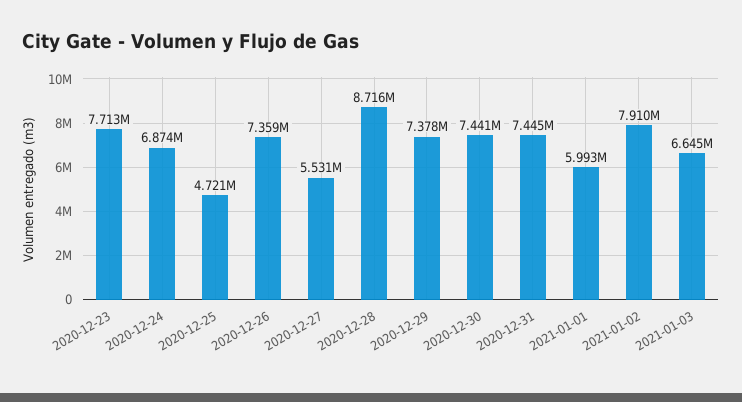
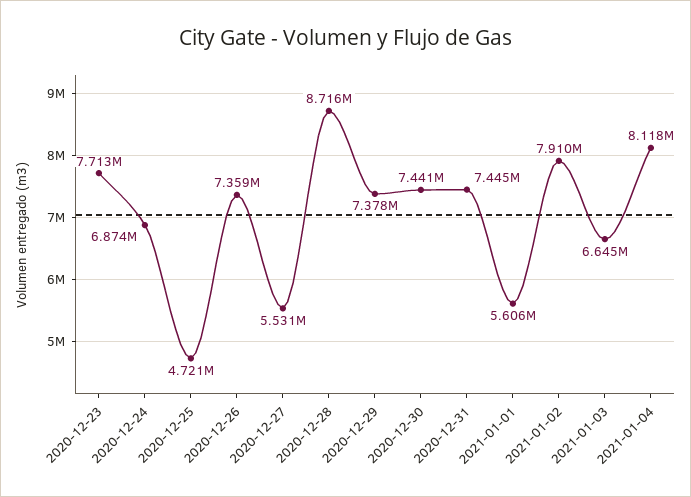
2021-01-01: 5993000 -> 5606000
2021-01-04: none -> 8118000

